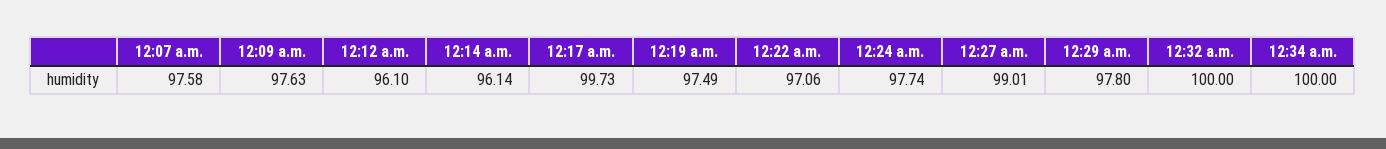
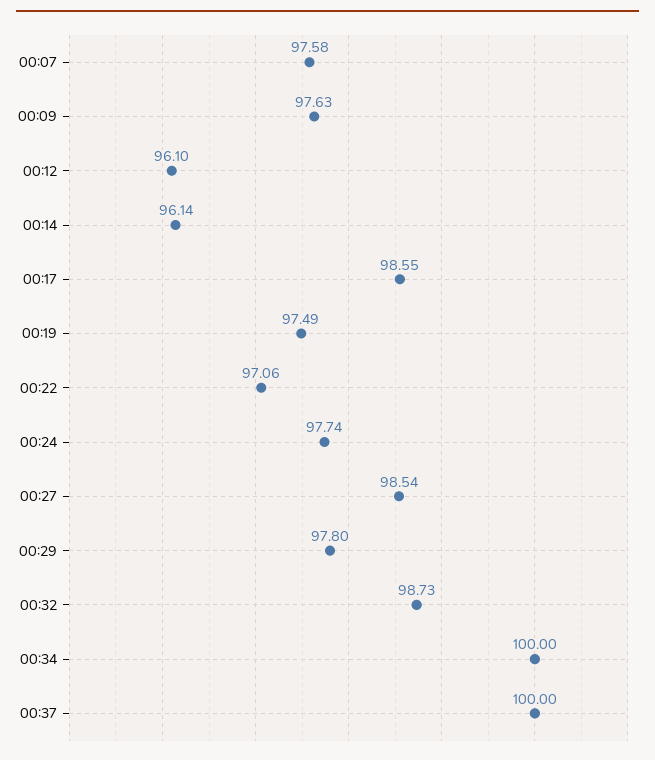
12:17 a.m.: 99.73 -> 98.55
12:27 a.m.: 99.01 -> 98.54
12:32 a.m.: 100 -> 98.73
00:37: none -> 100

